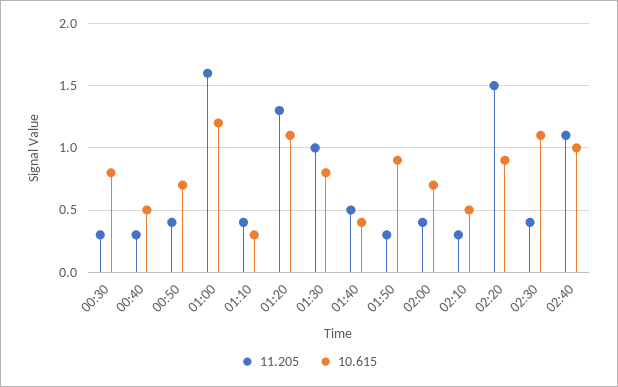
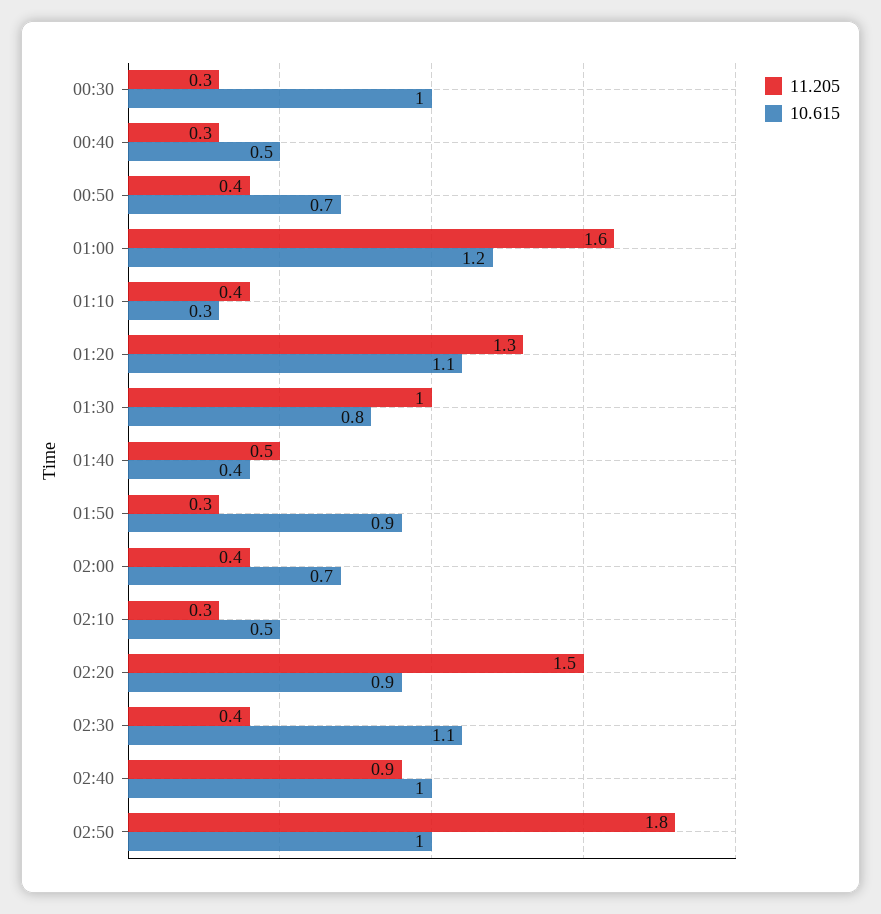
10.615, 00:30: 0.8 -> 1
11.205, 02:40: 1.1 -> 0.9
11.205, 02:50: none -> 1.8
10.615, 02:50: none -> 1

